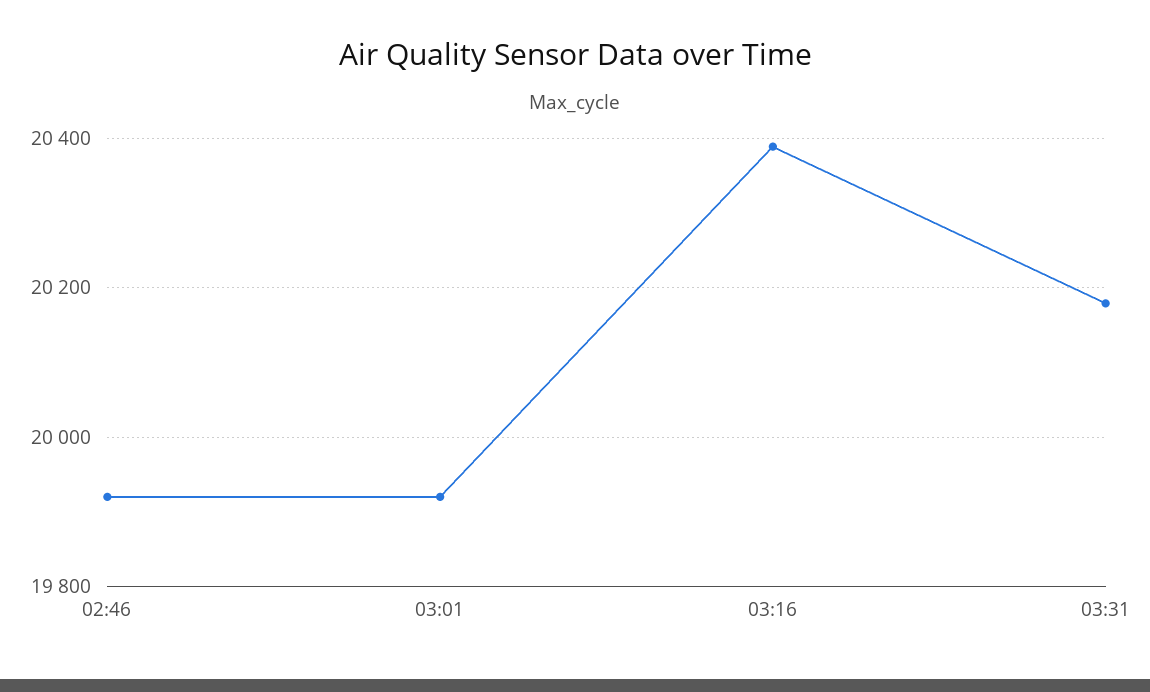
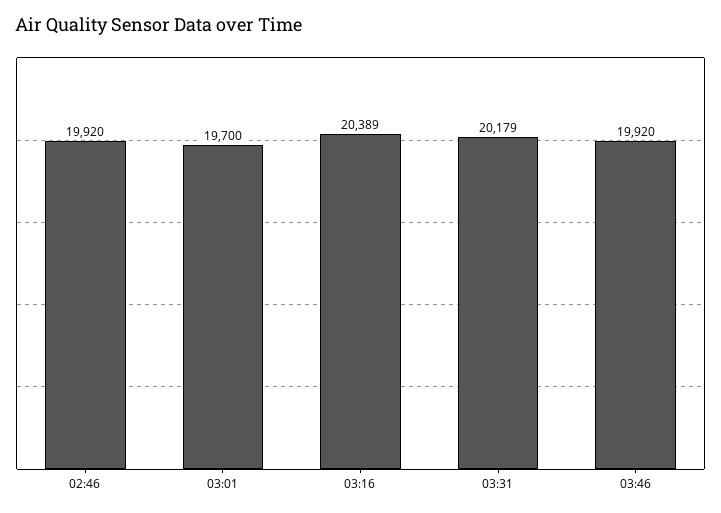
03:01: 19920 -> 19700
03:46: none -> 19920

